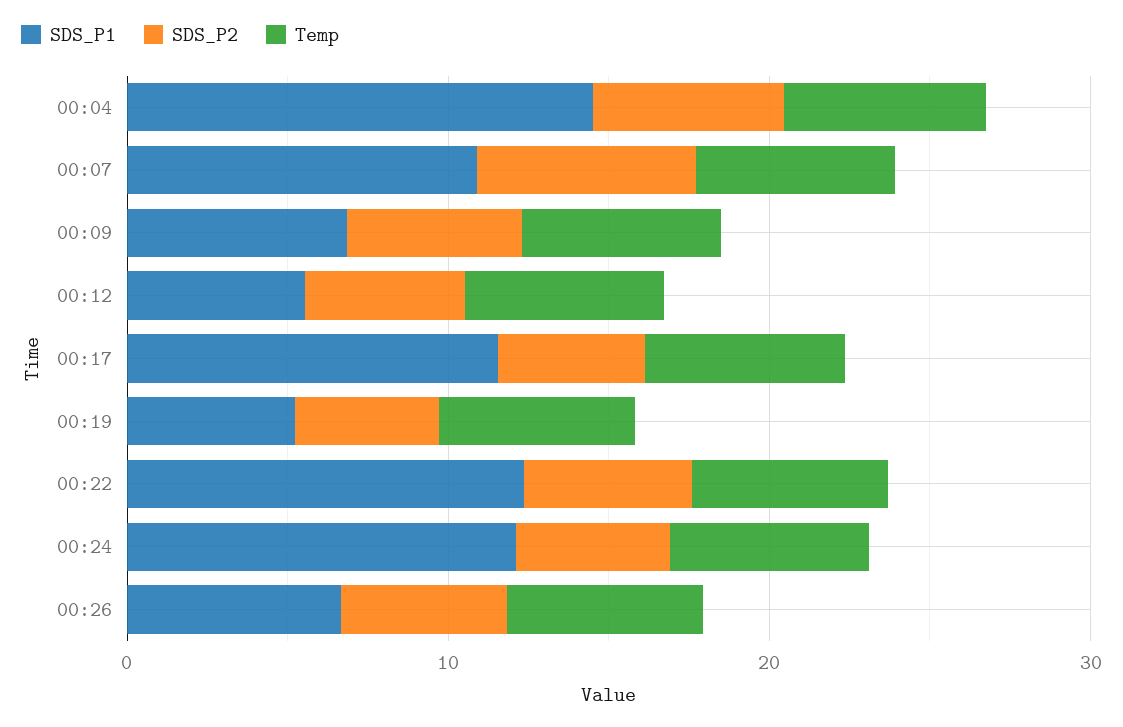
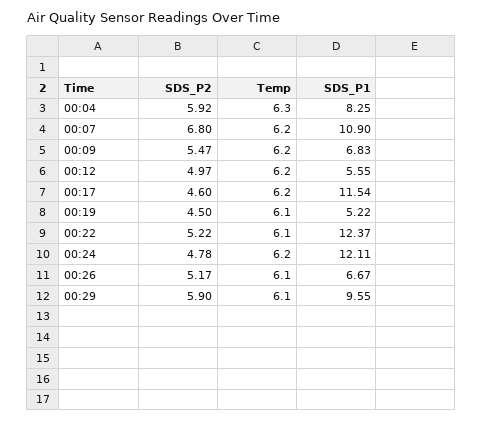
SDS_P1, 00:04: 14 -> 8.25
SDS_P2, 00:29: none -> 5.9
Temp, 00:29: none -> 6.1
SDS_P1, 00:29: none -> 9.55

